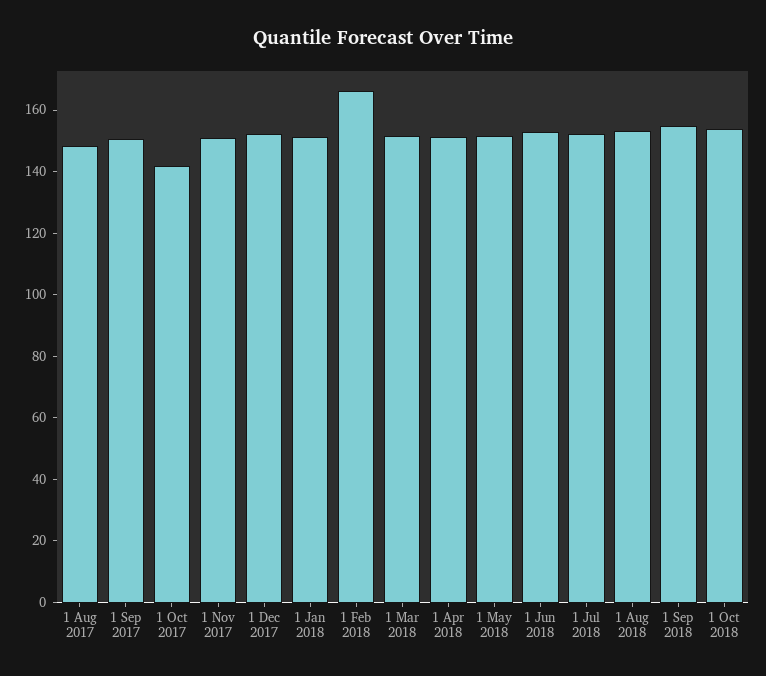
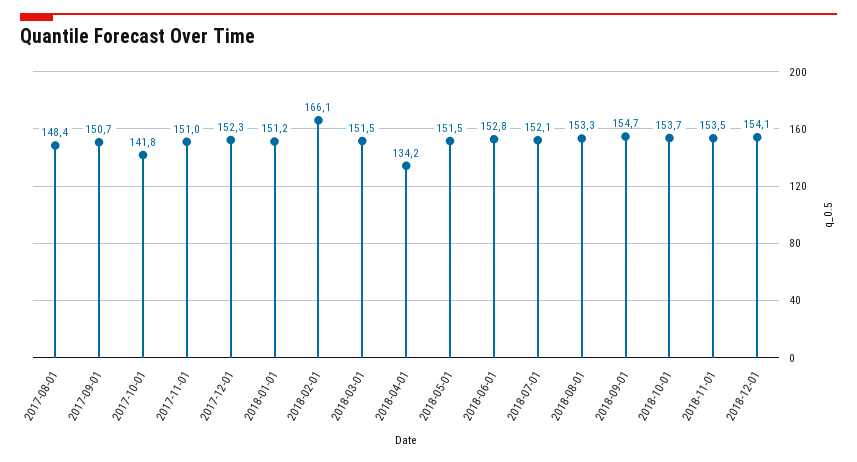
1 Apr 2018: 150 -> 134.2
2018-11-01: none -> 153.5
2018-12-01: none -> 154.1

